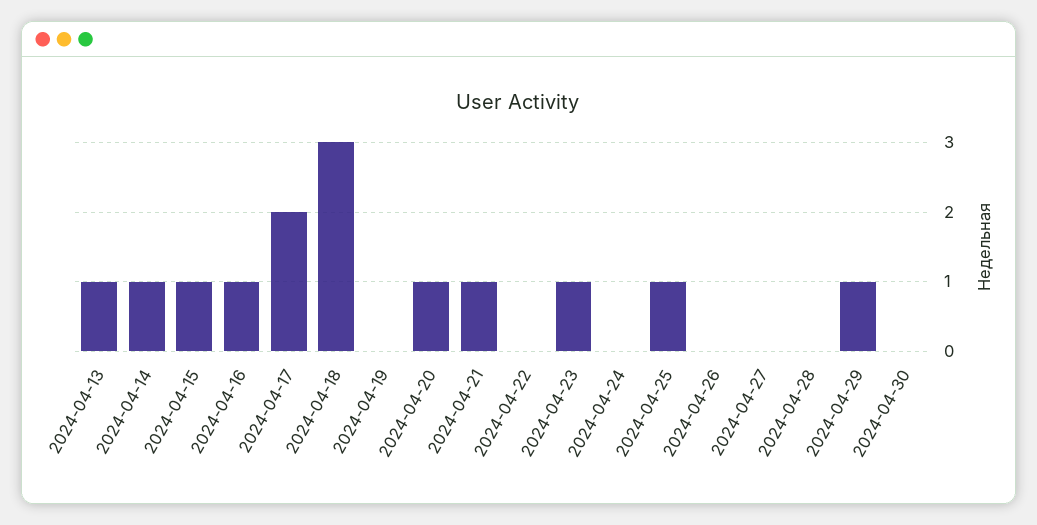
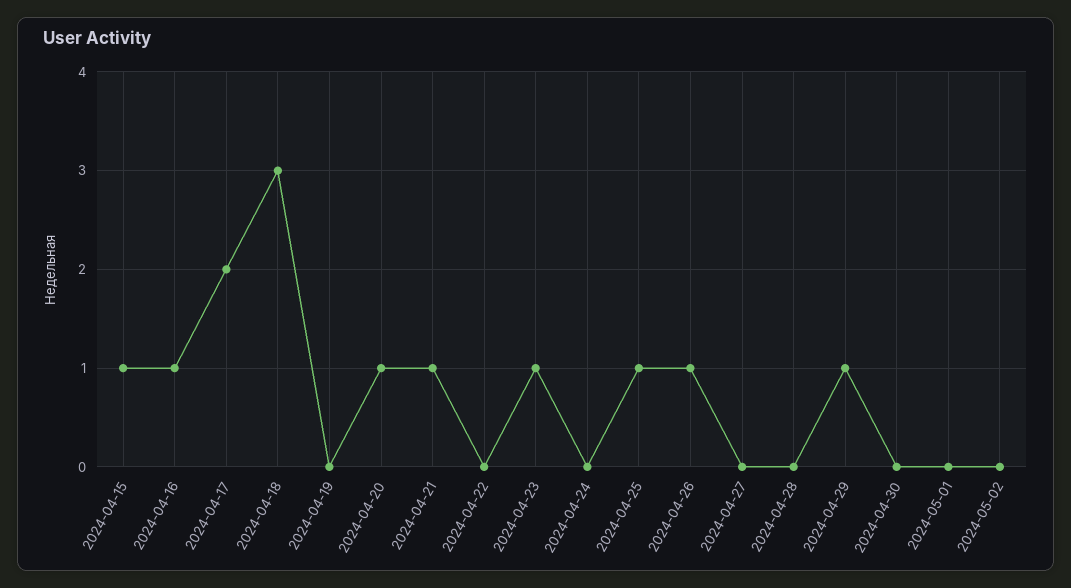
2024-04-13: 1 -> none
2024-04-14: 1 -> none
2024-04-26: 0 -> 1
2024-05-01: none -> 0
2024-05-02: none -> 0

